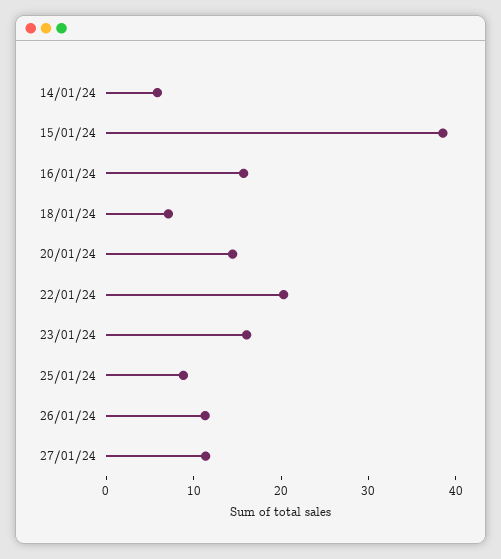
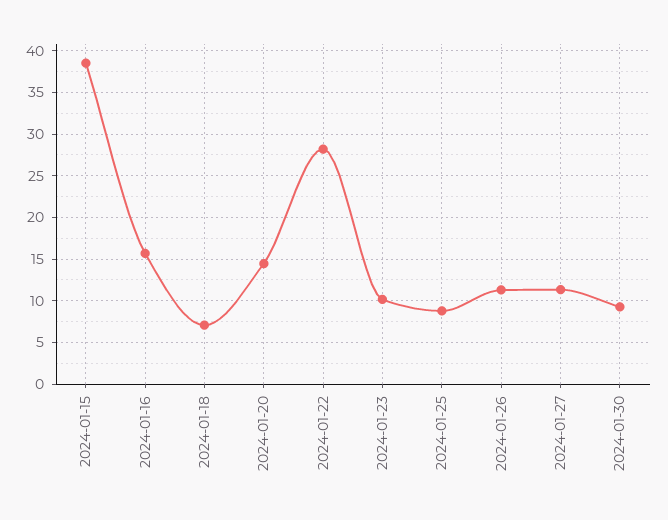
14/01/24: 6 -> none
22/01/24: 20 -> 28
23/01/24: 16 -> 10
2024-01-30: none -> 9

